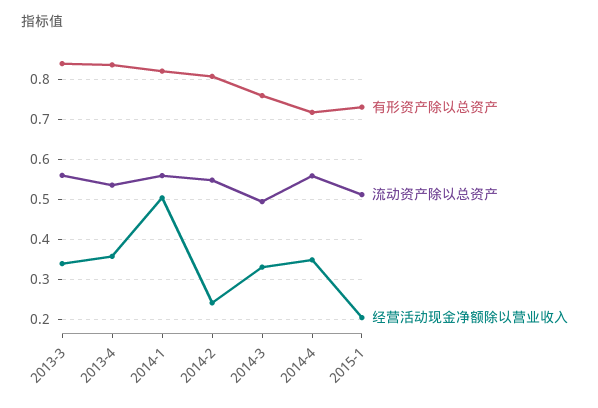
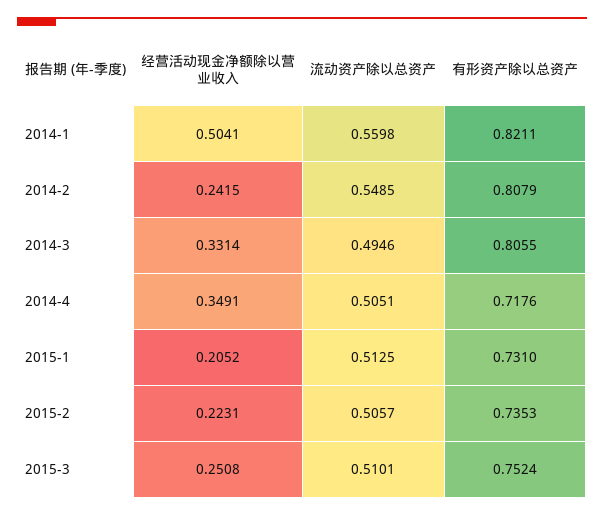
有形资产除以总资产, 2013-3: 0.84 -> none
流动资产除以总资产, 2013-3: 0.56 -> none
经营活动现金净额除以营业收入, 2013-3: 0.34 -> none
有形资产除以总资产, 2013-4: 0.84 -> none
流动资产除以总资产, 2013-4: 0.54 -> none
经营活动现金净额除以营业收入, 2013-4: 0.36 -> none
有形资产除以总资产, 2014-3: 0.76 -> 0.8055
流动资产除以总资产, 2014-4: 0.56 -> 0.5051
经营活动现金净额除以营业收入, 2015-2: none -> 0.2231
流动资产除以总资产, 2015-2: none -> 0.5057
有形资产除以总资产, 2015-2: none -> 0.7353
经营活动现金净额除以营业收入, 2015-3: none -> 0.2508
流动资产除以总资产, 2015-3: none -> 0.5101
有形资产除以总资产, 2015-3: none -> 0.7524

